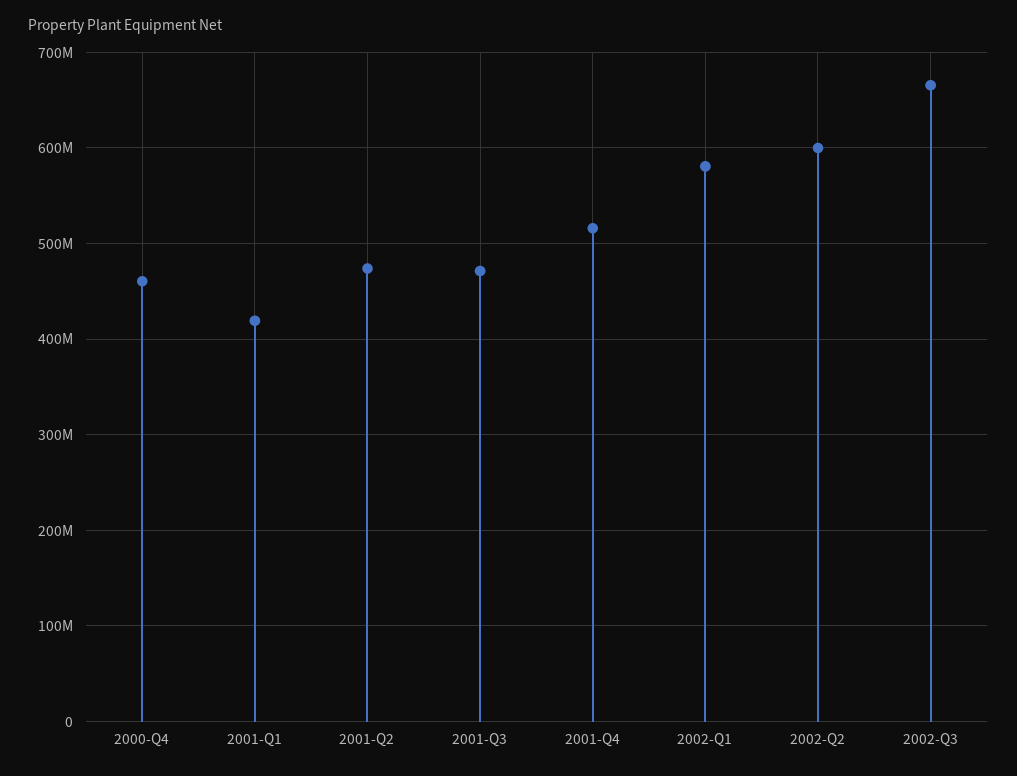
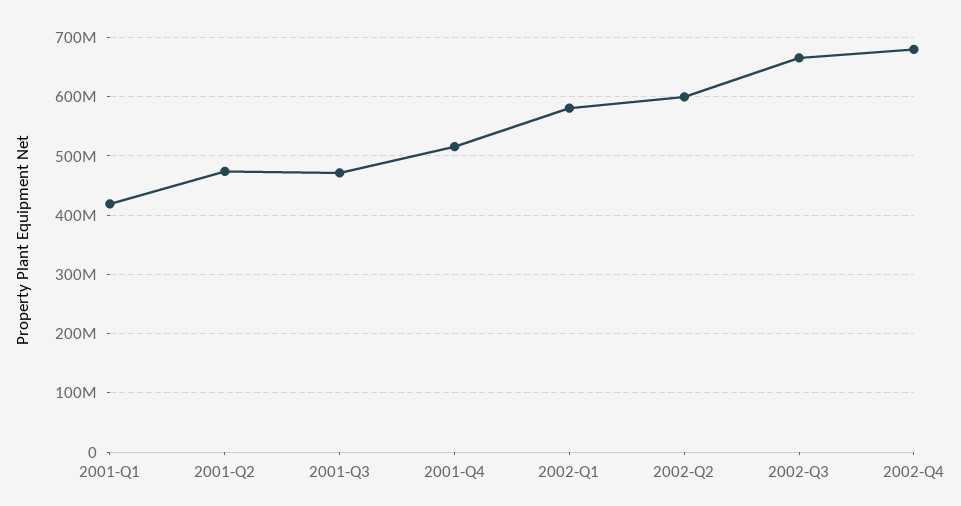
2000-Q4: 460000000 -> none
2002-Q4: none -> 680000000

